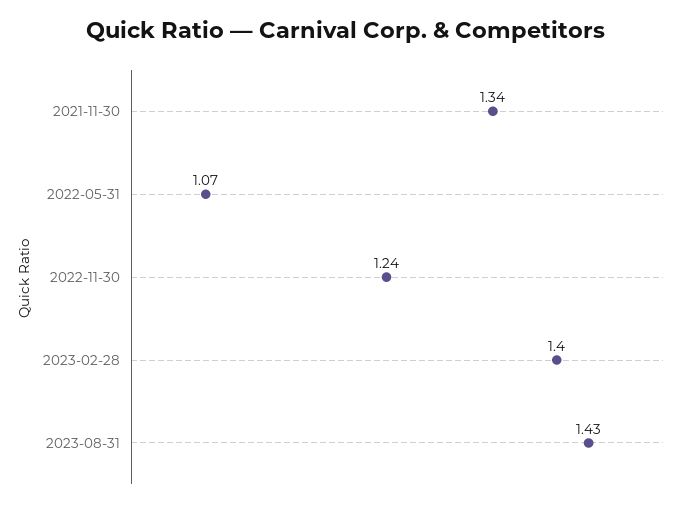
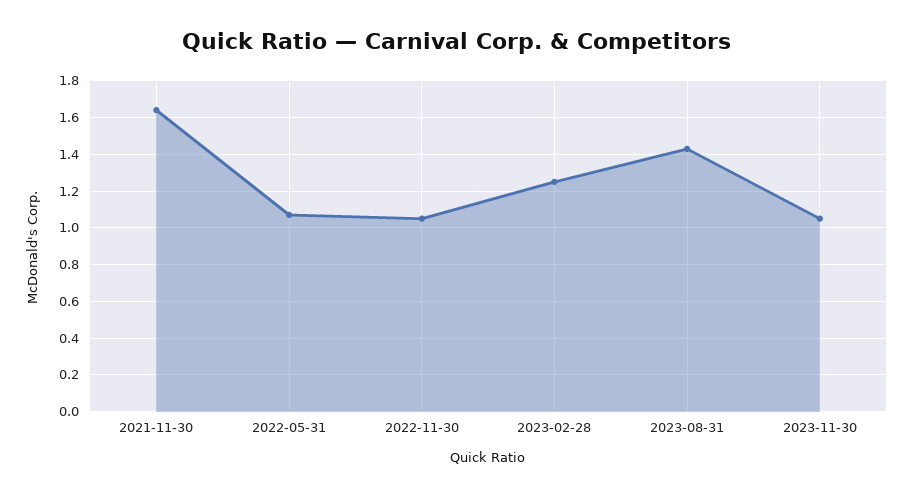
2021-11-30: 1.34 -> 1.65
2022-11-30: 1.24 -> 1.05
2023-02-28: 1.4 -> 1.25
2023-11-30: none -> 1.05

